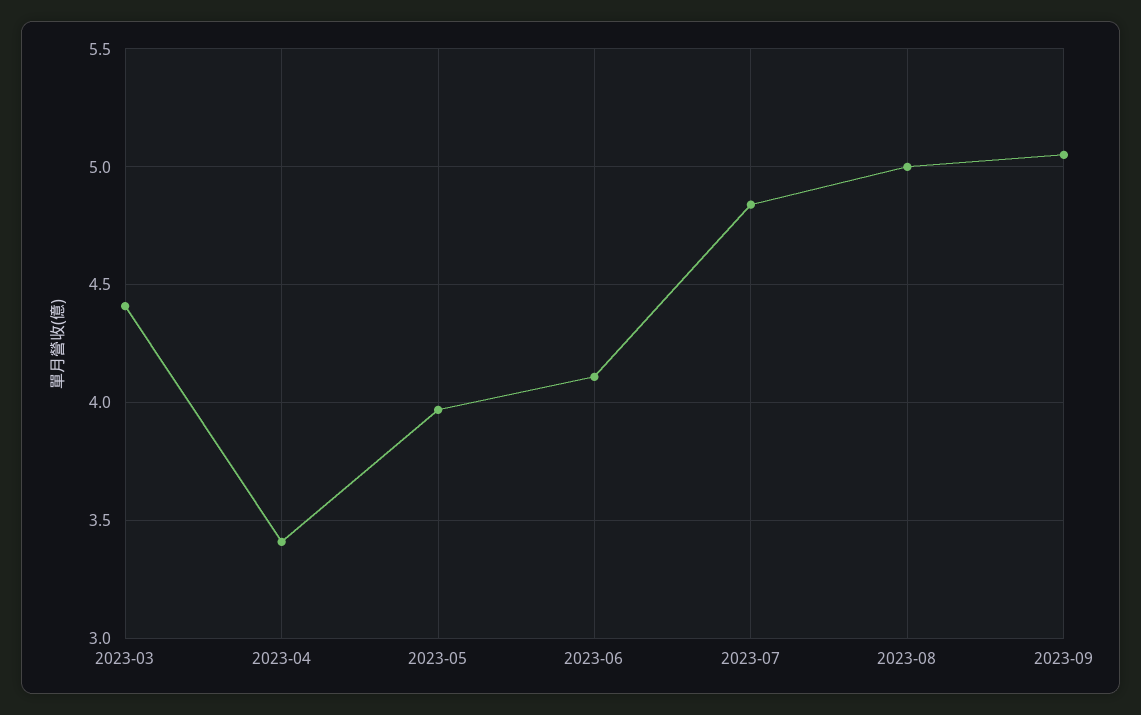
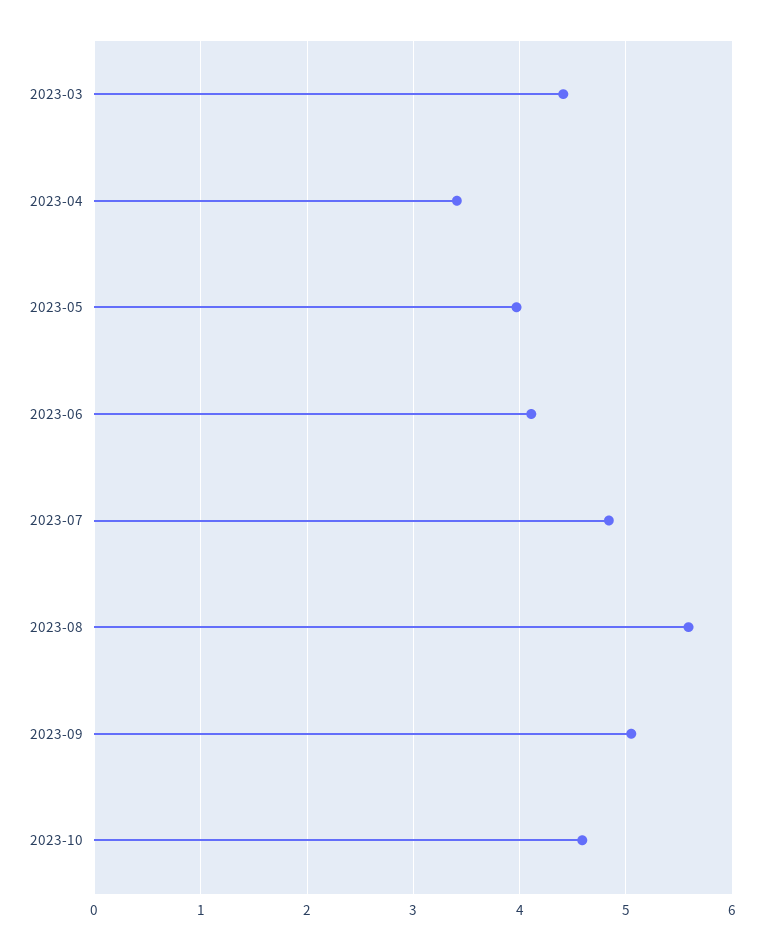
2023-08: 5 -> 5.6
2023-10: none -> 4.6

